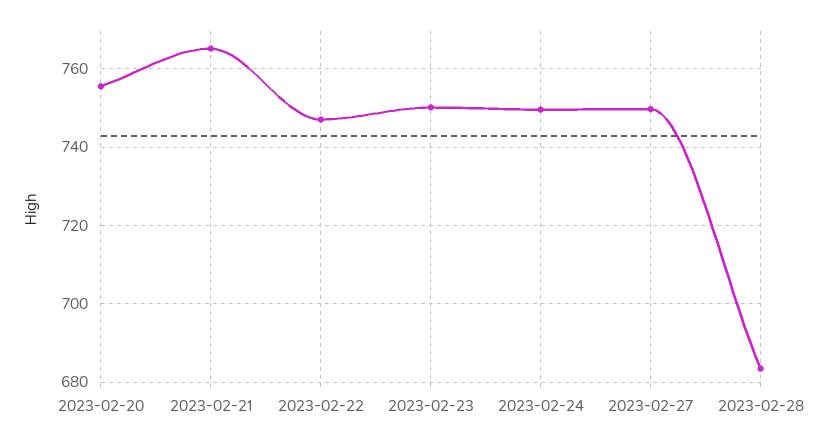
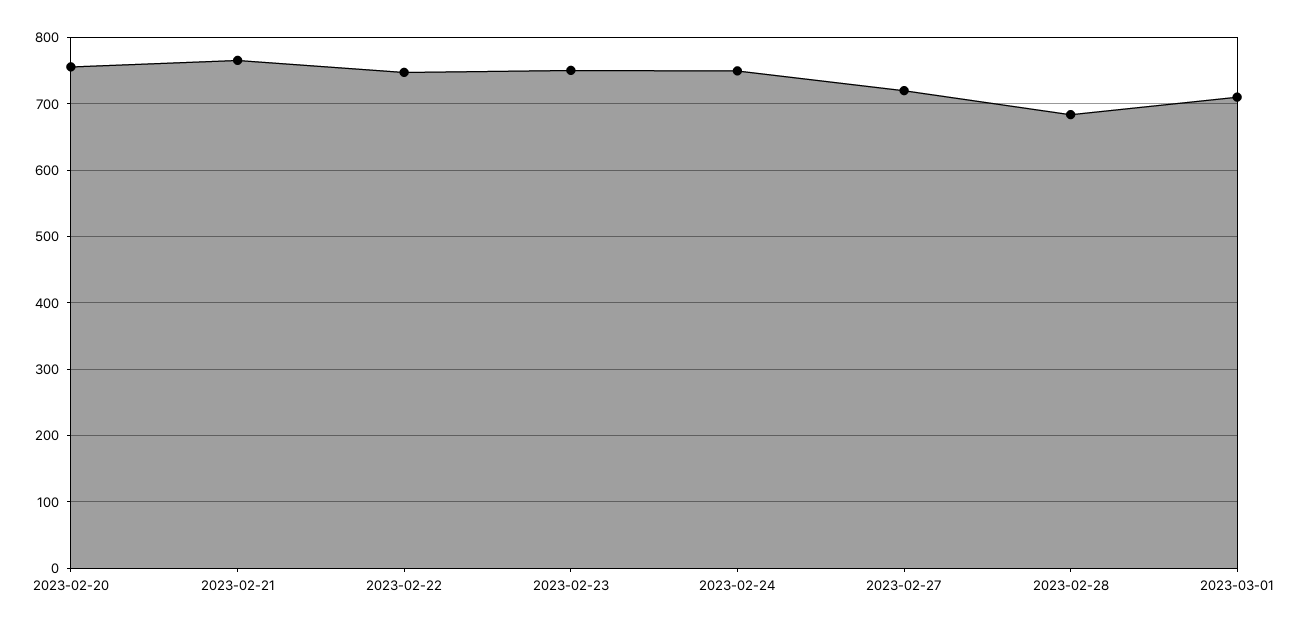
2023-02-27: 750 -> 720
2023-03-01: none -> 710

